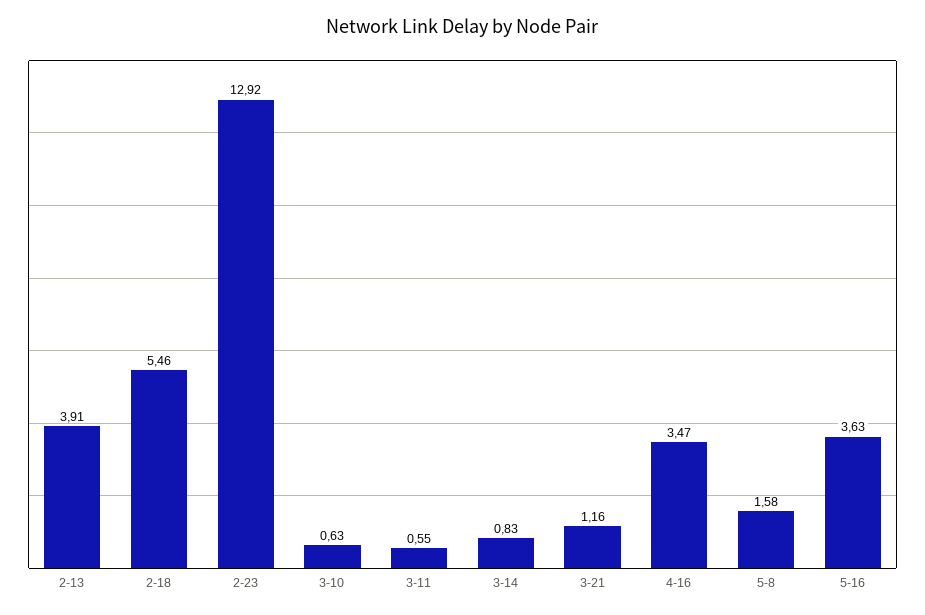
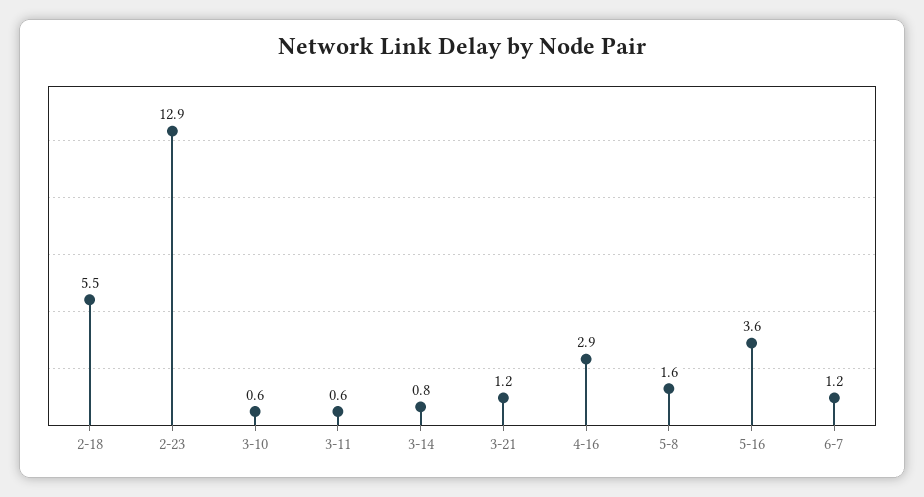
2-13: 3.91 -> none
4-16: 3.47 -> 2.9
6-7: none -> 1.2

